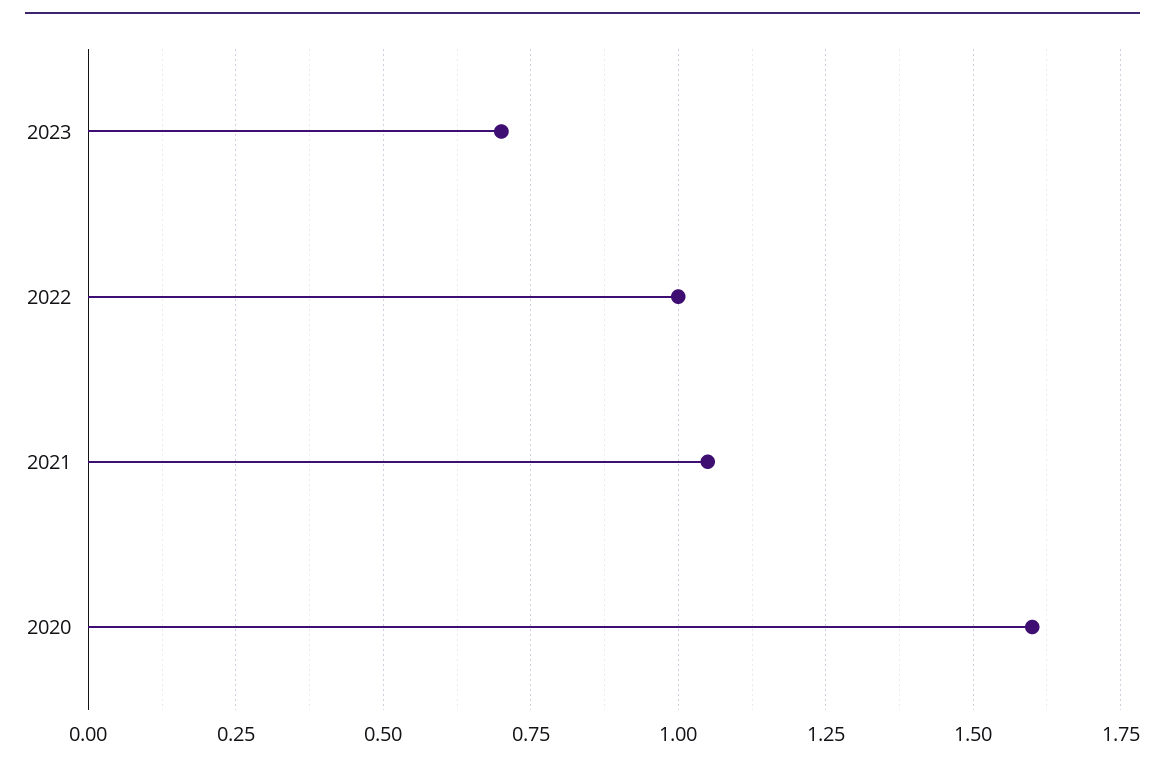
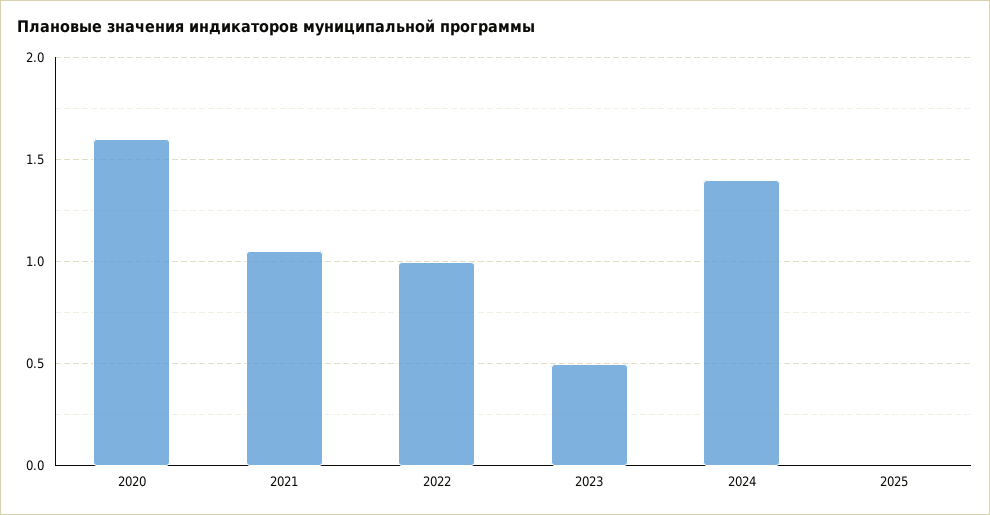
2023: 0.7 -> 0.5
2024: none -> 1.4
2025: none -> 0

